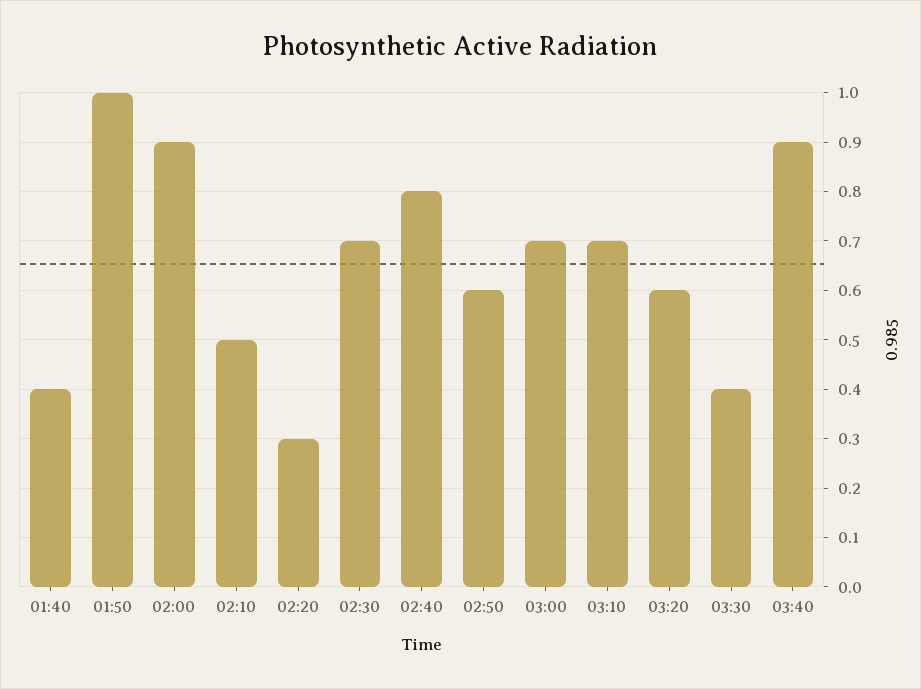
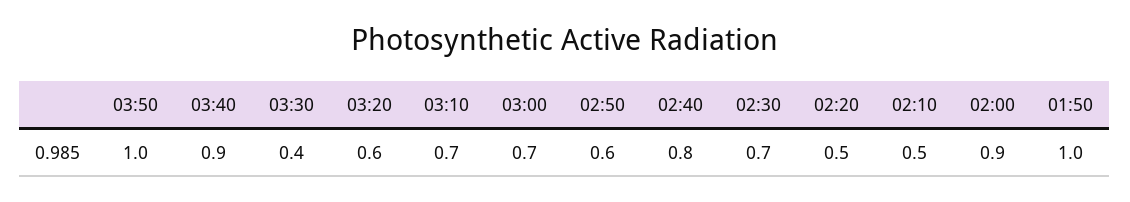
01:40: 0.4 -> none
02:20: 0.3 -> 0.5
03:50: none -> 1

